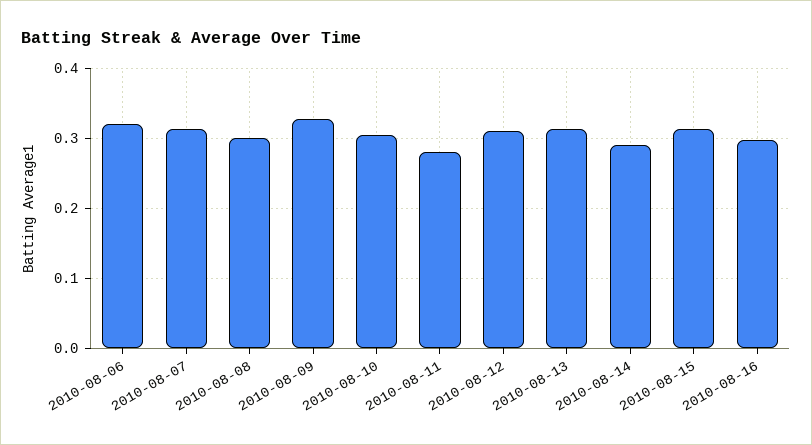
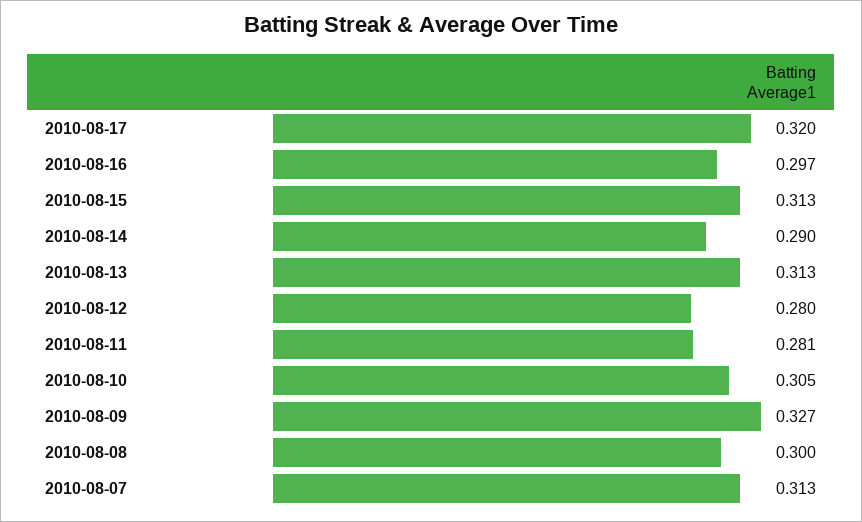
2010-08-06: 0.32 -> none
2010-08-12: 0.31 -> 0.28
2010-08-17: none -> 0.32

